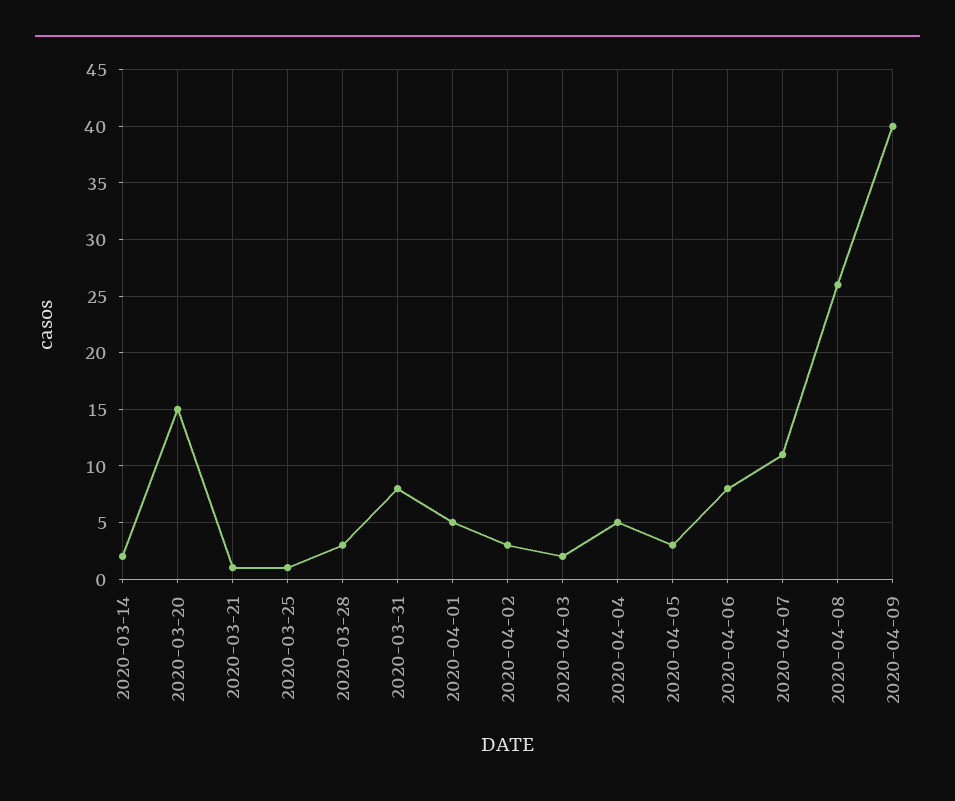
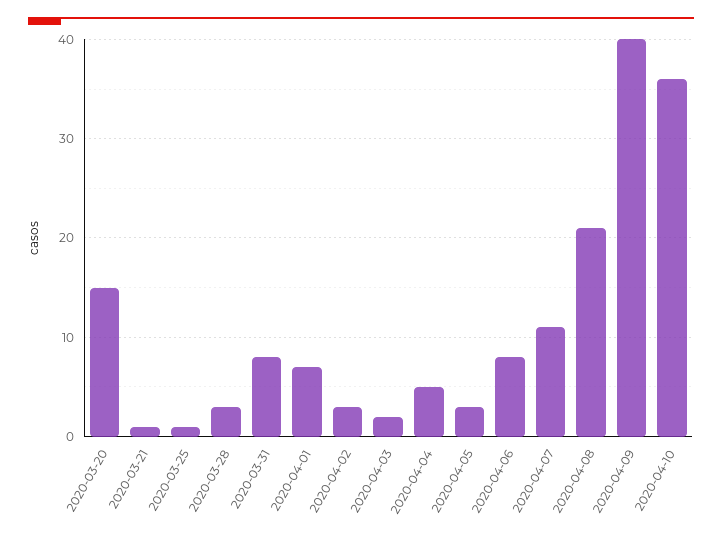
2020-03-14: 2 -> none
2020-04-01: 5 -> 7
2020-04-08: 26 -> 21
2020-04-10: none -> 36

